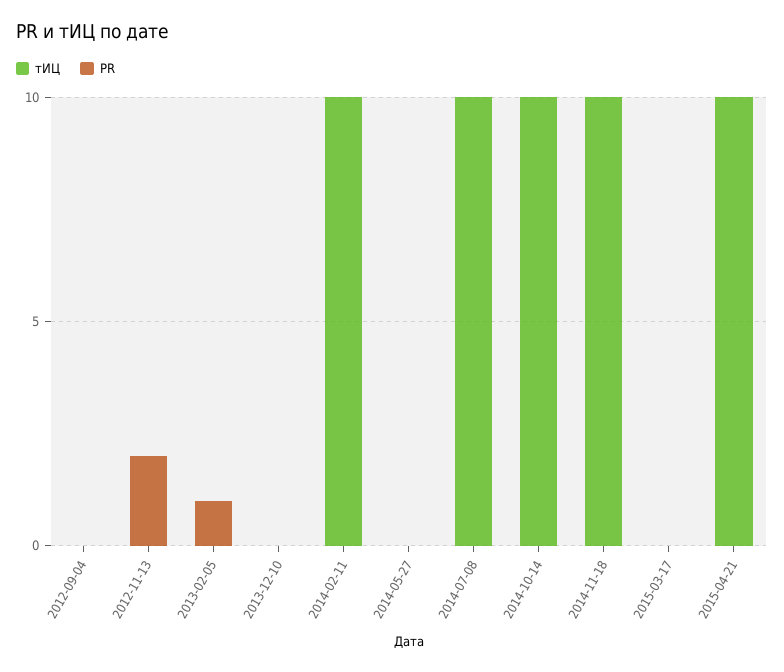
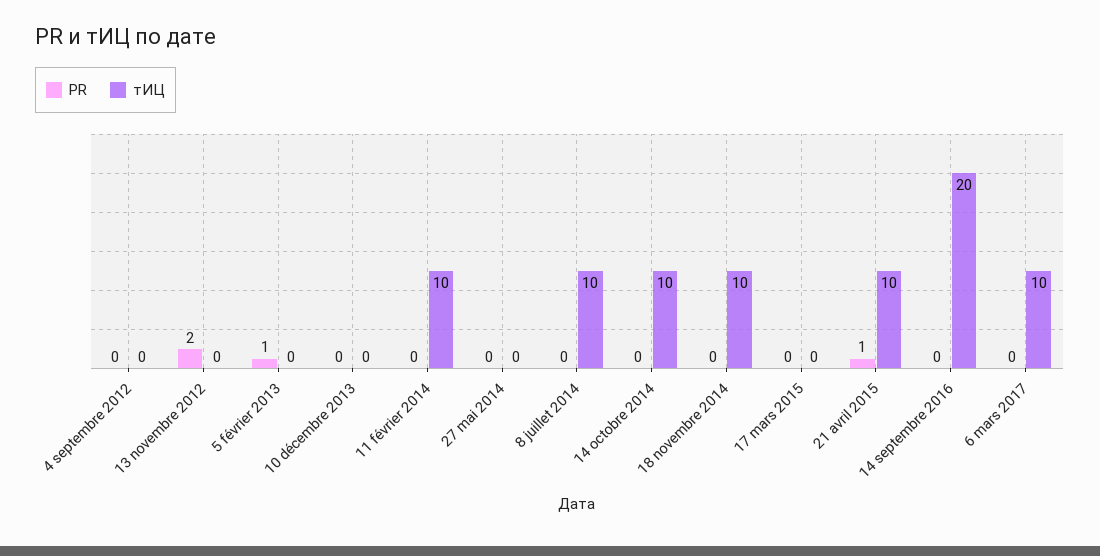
PR, 2015-04-21: 0 -> 1
PR, 14 septembre 2016: none -> 0
тИЦ, 14 septembre 2016: none -> 20
PR, 6 mars 2017: none -> 0
тИЦ, 6 mars 2017: none -> 10

